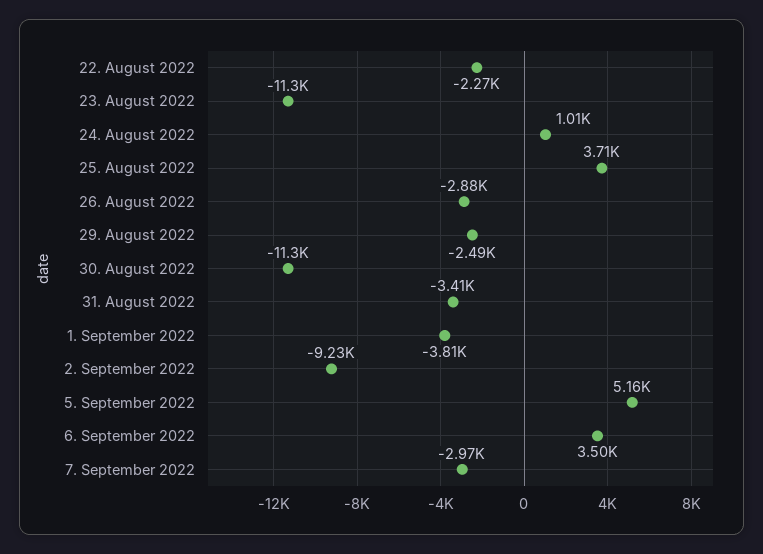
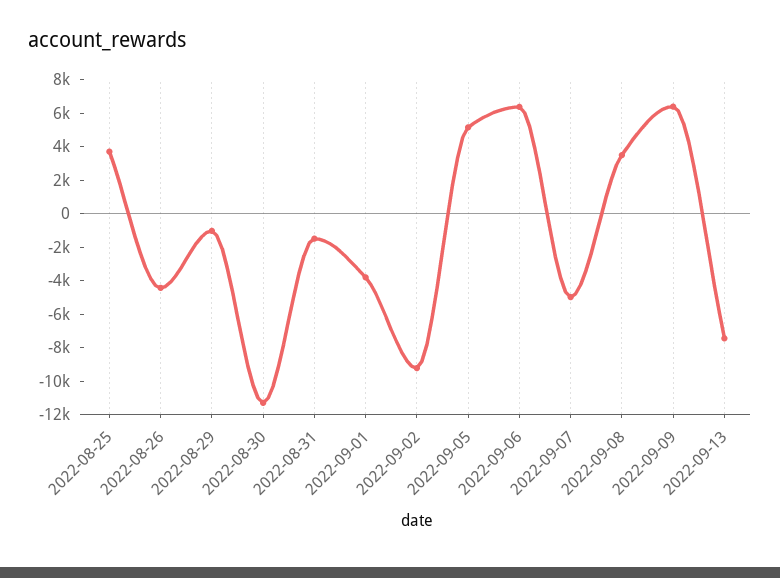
22. August 2022: -2270 -> none
23. August 2022: -11300 -> none
24. August 2022: 1010 -> none
26. August 2022: -2880 -> -4500
29. August 2022: -2490 -> -1000
31. August 2022: -3410 -> -1500
6. September 2022: 3500 -> 6500
7. September 2022: -2970 -> -5000
2022-09-08: none -> 3500
2022-09-09: none -> 6500
2022-09-13: none -> -7500

